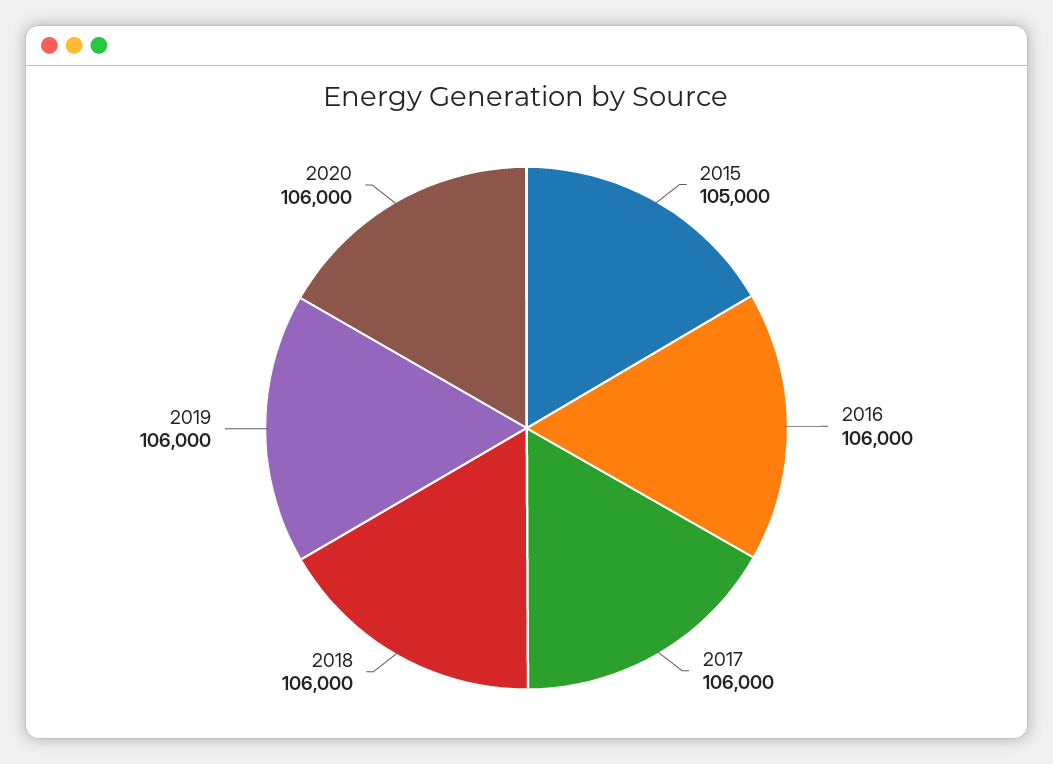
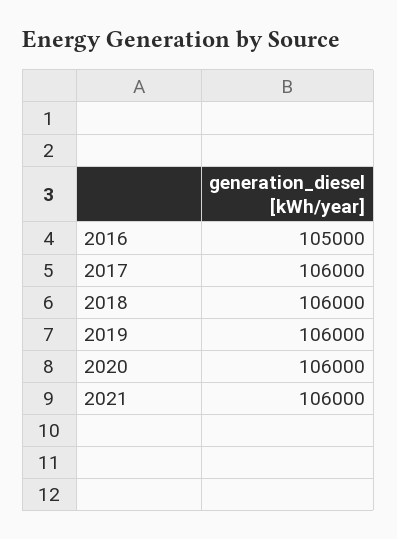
2015: 105000 -> none
2016: 106000 -> 105000
2021: none -> 106000

